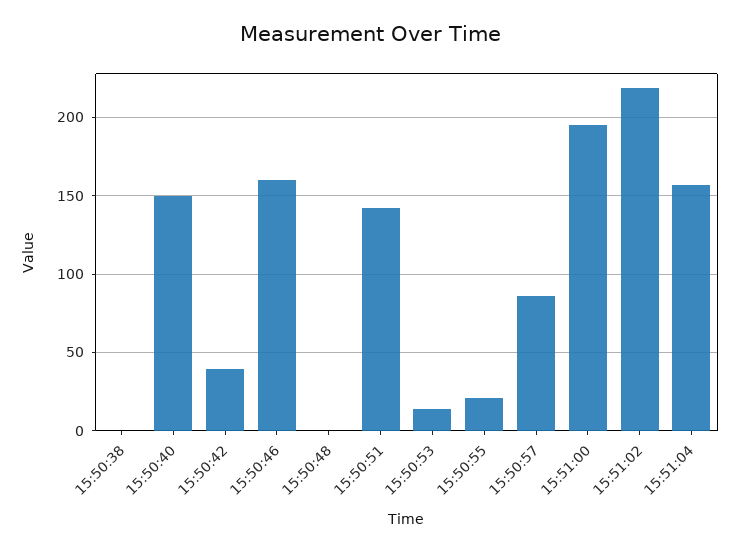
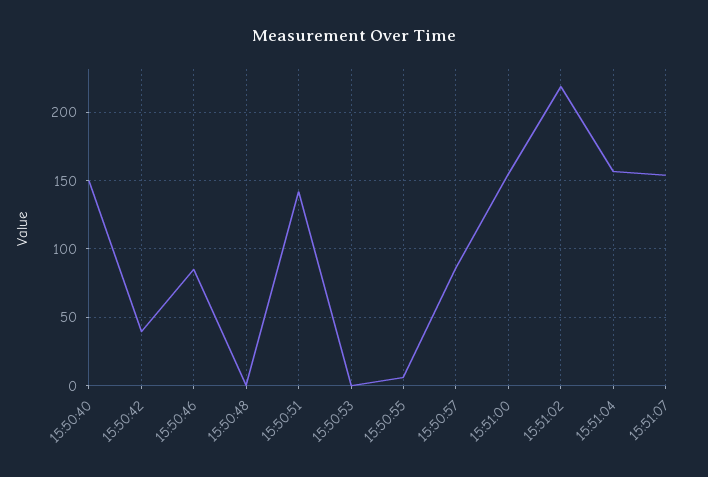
15:50:38: 0 -> none
15:50:46: 160 -> 85
15:50:53: 15 -> 0
15:50:55: 20 -> 5
15:51:00: 195 -> 155
15:51:07: none -> 155

